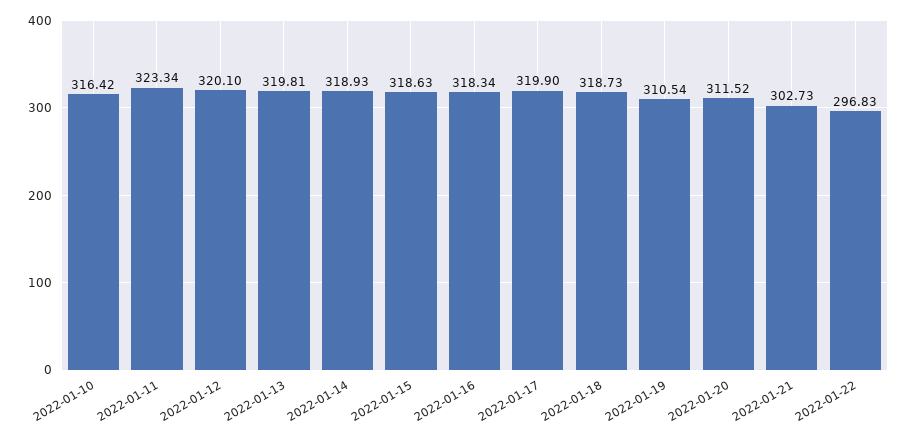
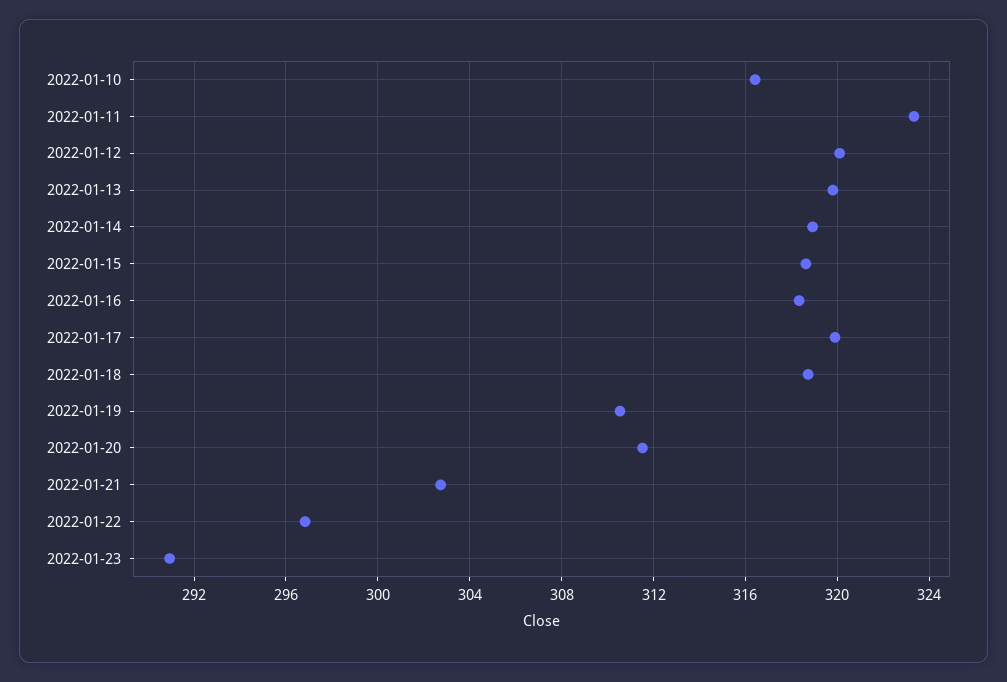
2022-01-23: none -> 291

